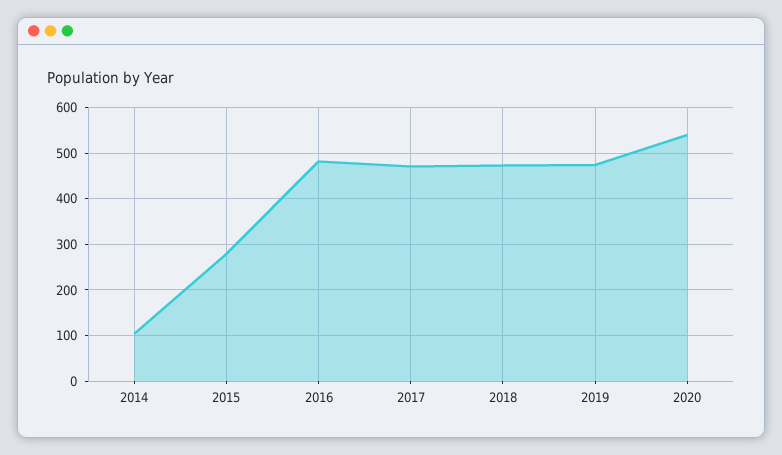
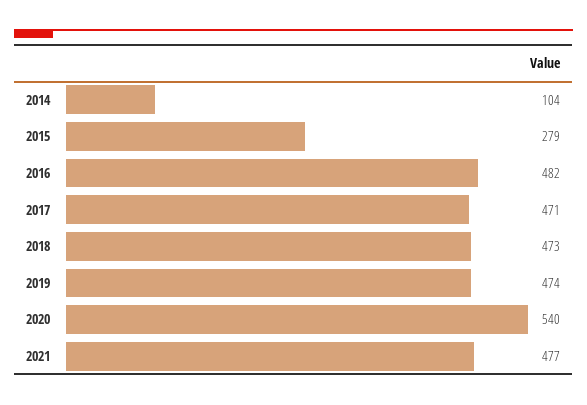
2021: none -> 477

